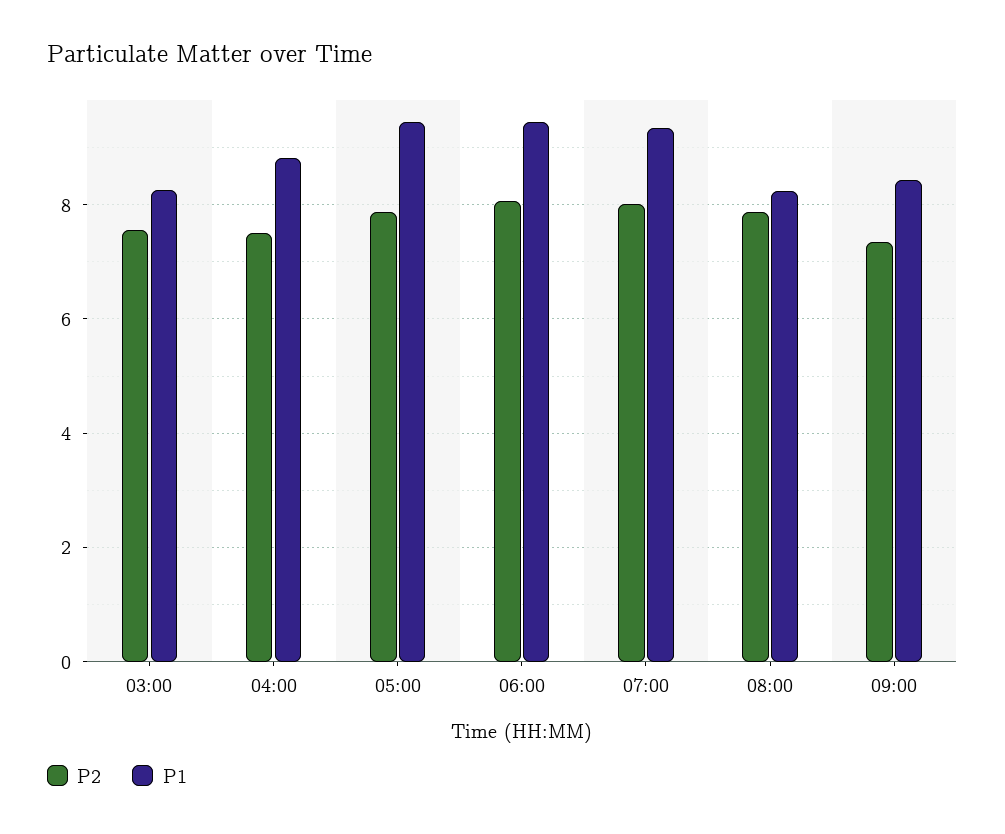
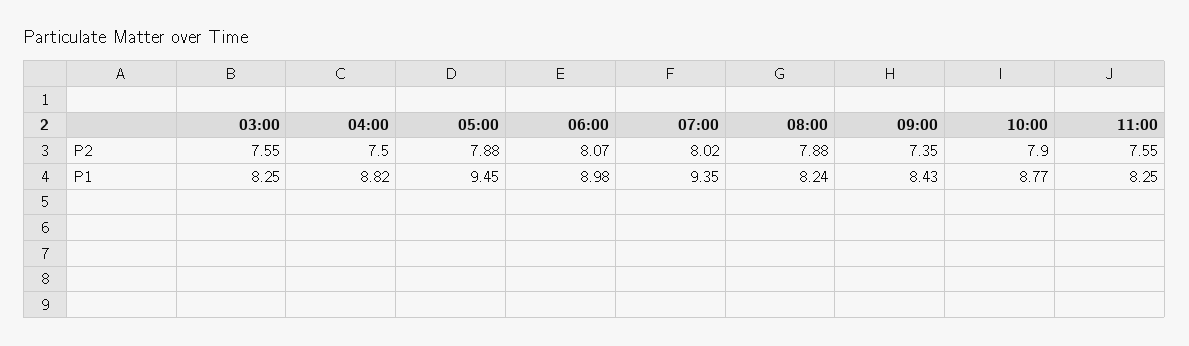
P1, 06:00: 9.4 -> 8.98
P2, 10:00: none -> 7.9
P2, 11:00: none -> 7.55
P1, 10:00: none -> 8.77
P1, 11:00: none -> 8.25

